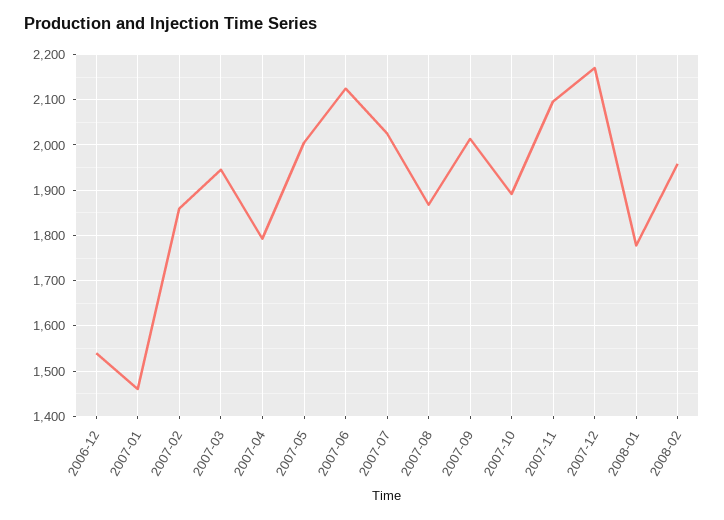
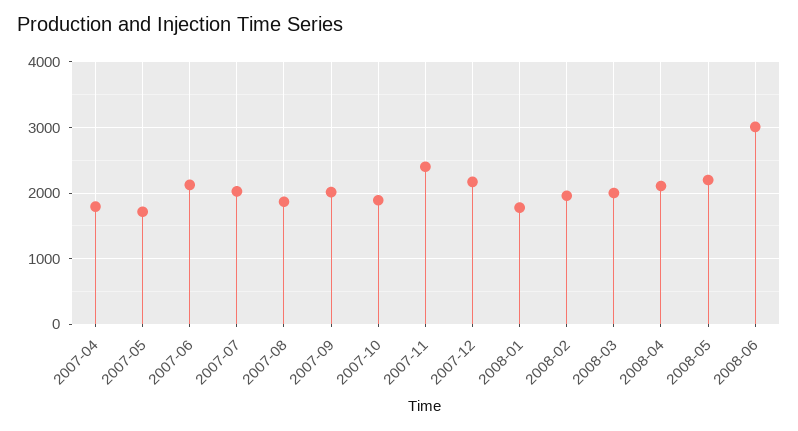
2006-12: 1540 -> none
2007-01: 1460 -> none
2007-02: 1860 -> none
2007-03: 1940 -> none
2007-05: 2000 -> 1700
2007-11: 2100 -> 2400
2008-03: none -> 2000
2008-04: none -> 2100
2008-05: none -> 2200
2008-06: none -> 3000

